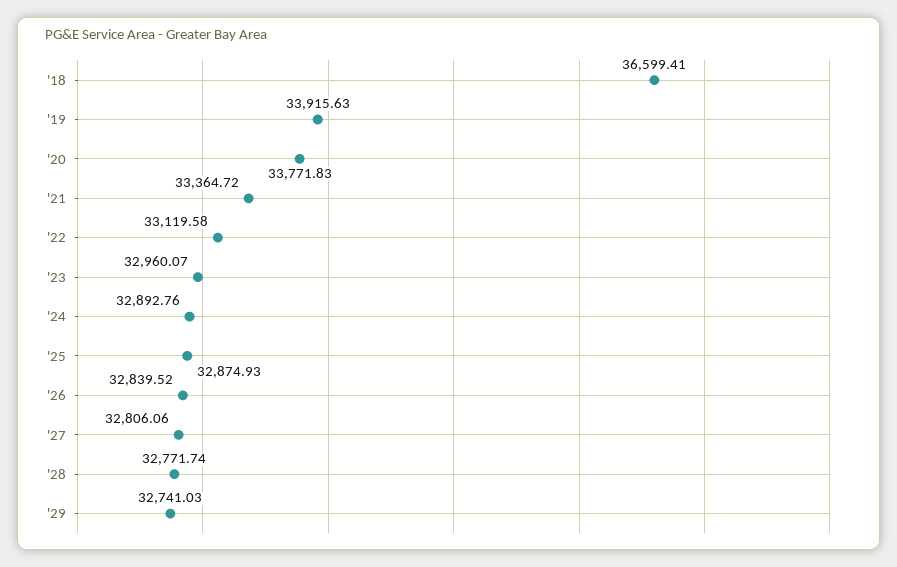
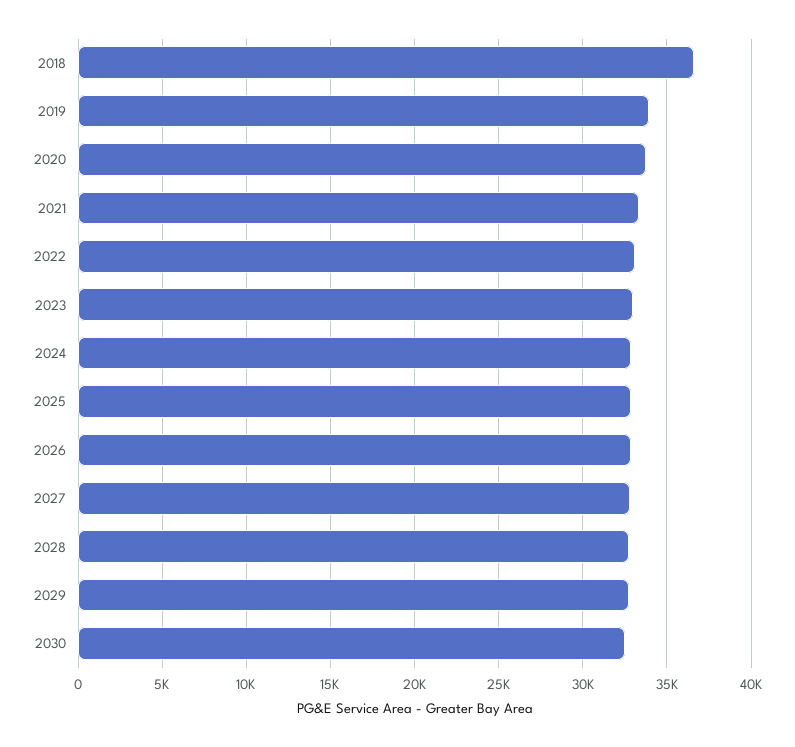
2030: none -> 32500

